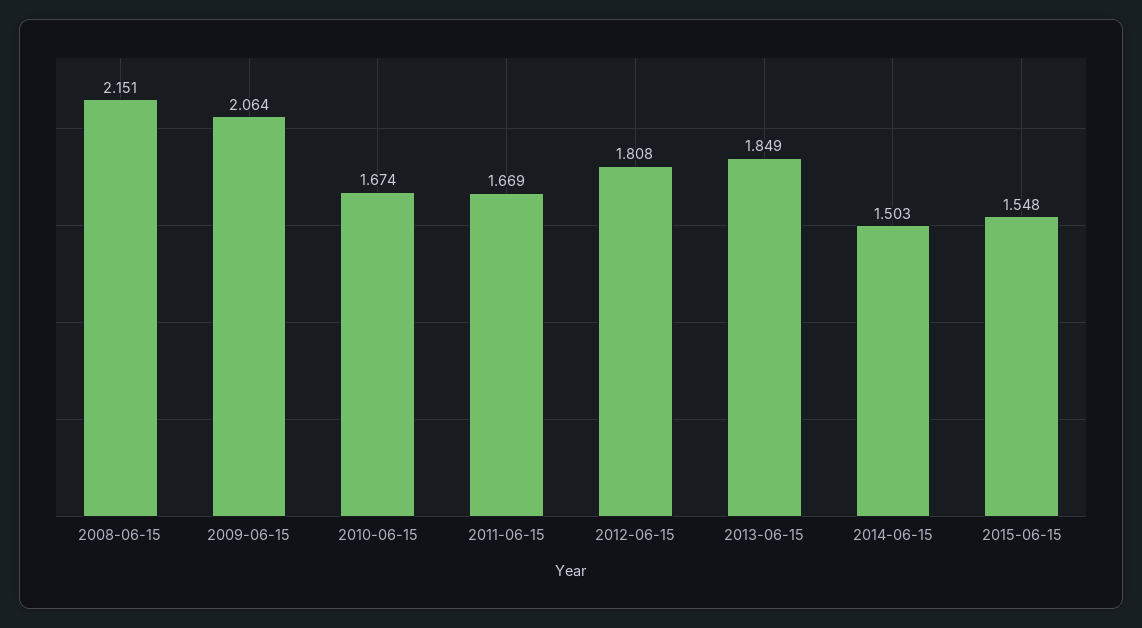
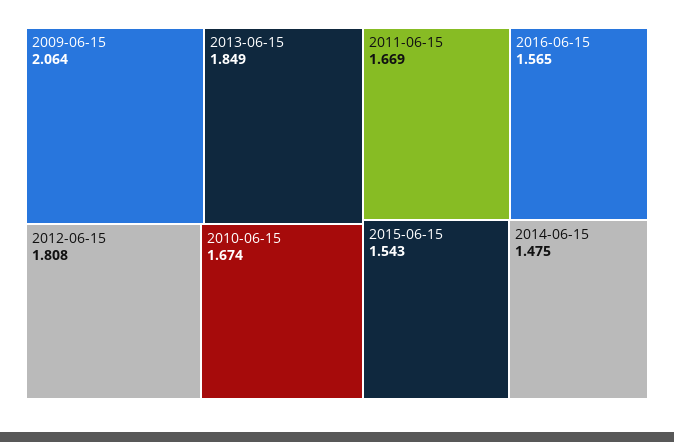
2008-06-15: 2.151 -> none
2014-06-15: 1.503 -> 1.475
2015-06-15: 1.548 -> 1.543
2016-06-15: none -> 1.565

